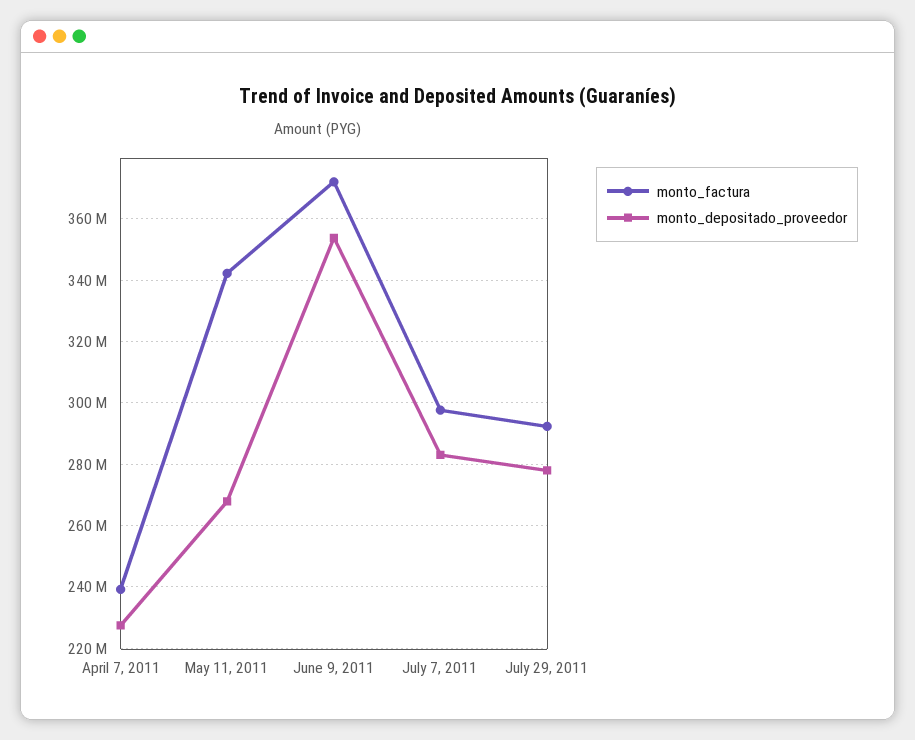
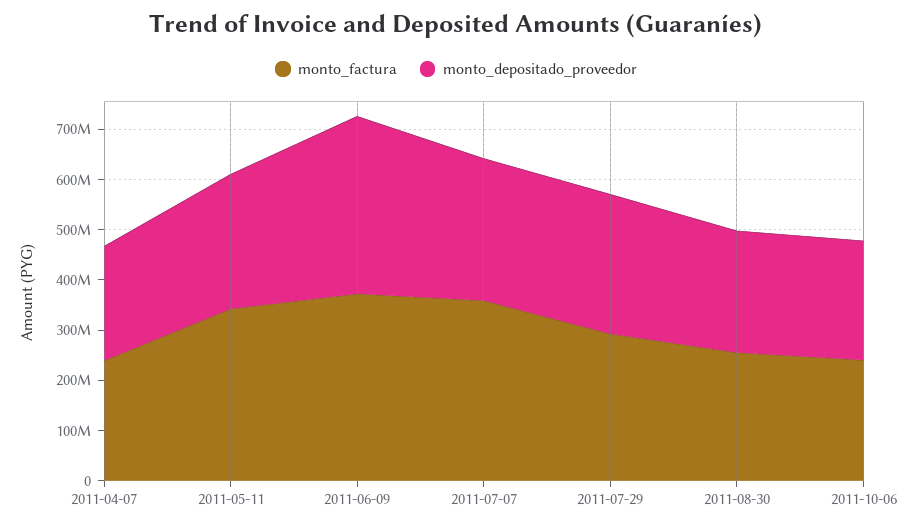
monto_factura, July 7, 2011: 298000000 -> 360000000
monto_factura, 2011-08-30: none -> 260000000
monto_depositado_proveedor, 2011-08-30: none -> 240000000
monto_factura, 2011-10-06: none -> 240000000
monto_depositado_proveedor, 2011-10-06: none -> 240000000

